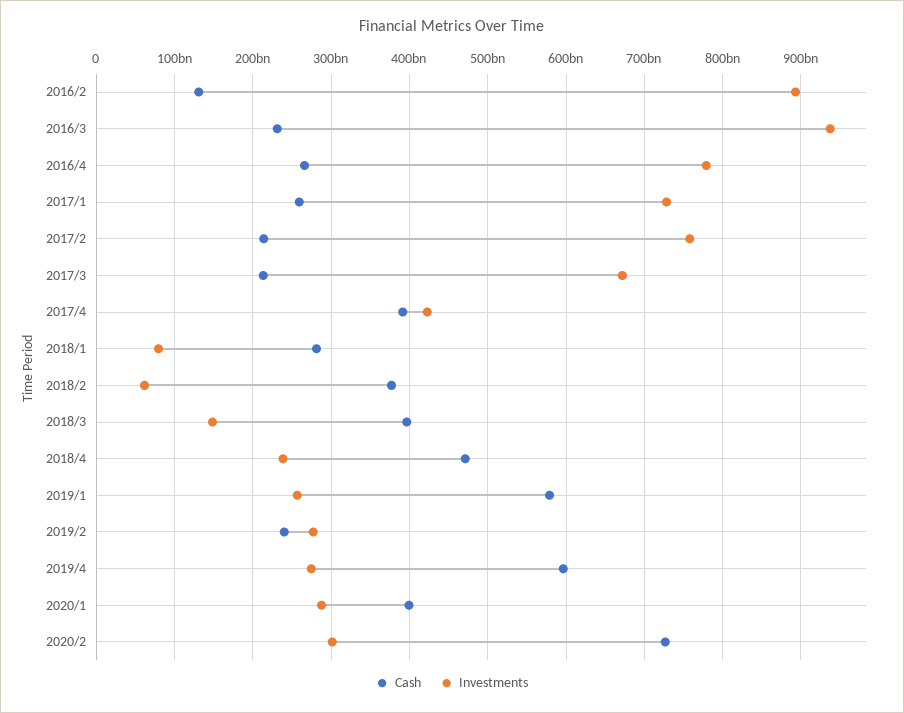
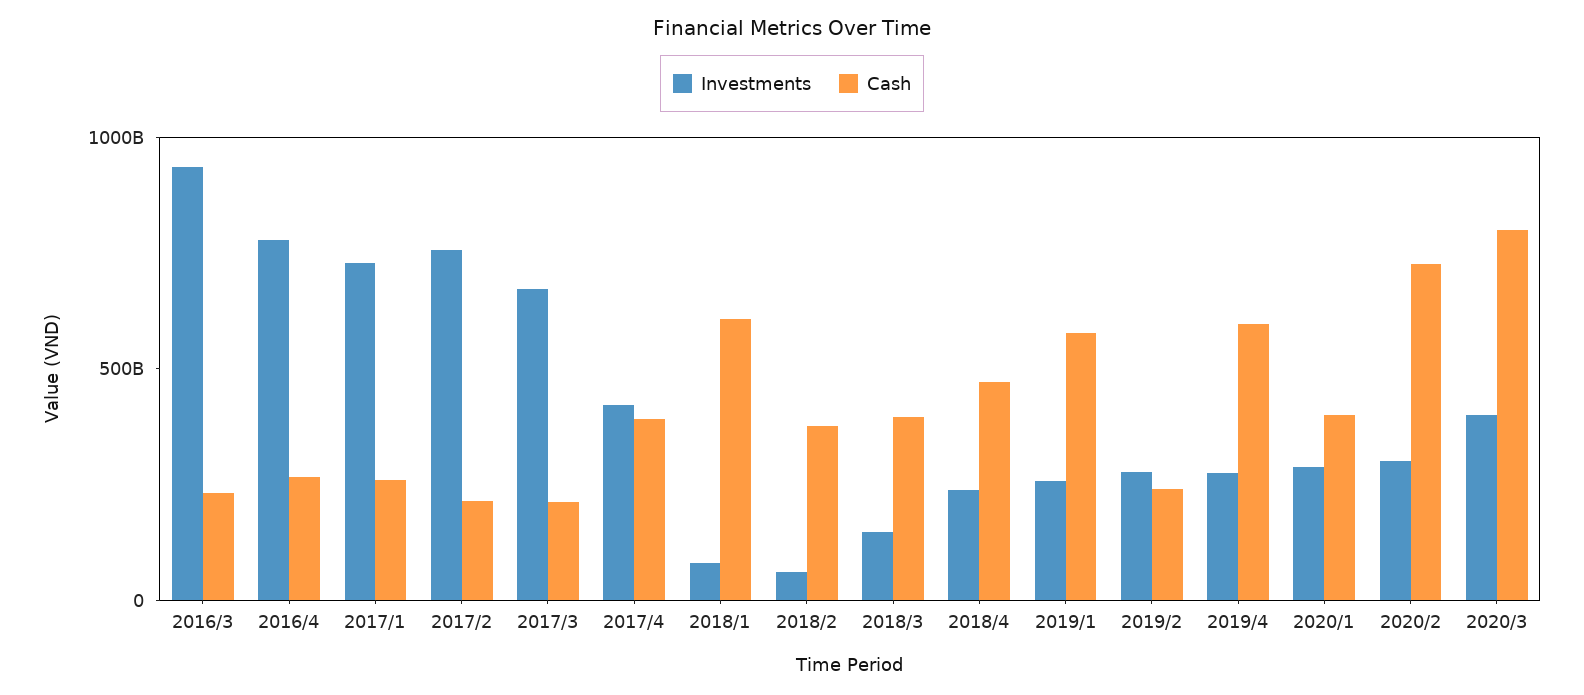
Cash, 2016/2: 130000000000 -> none
Investments, 2016/2: 890000000000 -> none
Cash, 2018/1: 280000000000 -> 600000000000
Investments, 2020/3: none -> 400000000000
Cash, 2020/3: none -> 800000000000

